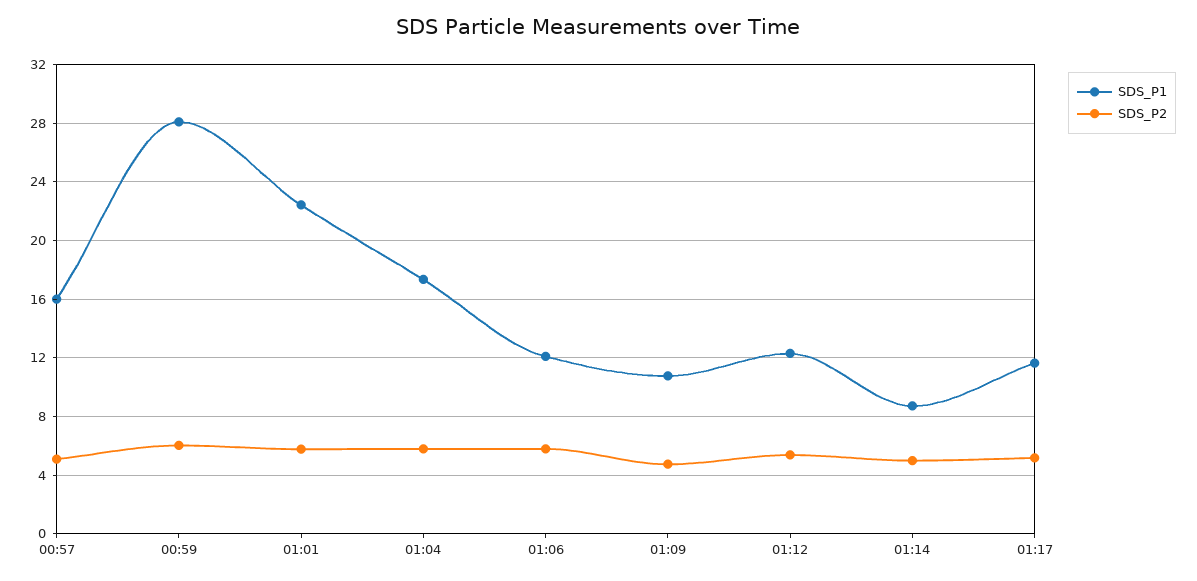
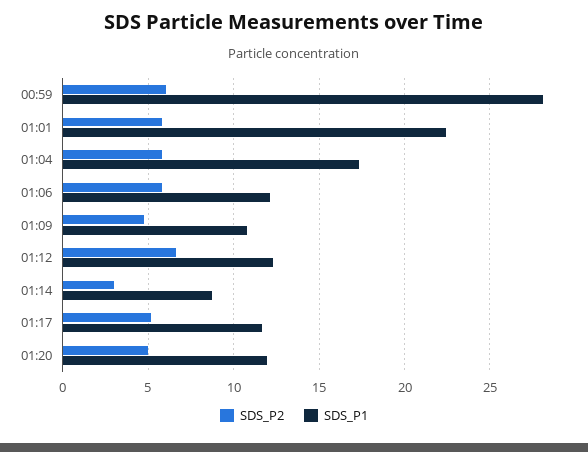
SDS_P1, 00:57: 16 -> none
SDS_P2, 00:57: 5 -> none
SDS_P2, 01:12: 5.5 -> 6.5
SDS_P2, 01:14: 5 -> 3
SDS_P2, 01:20: none -> 5
SDS_P1, 01:20: none -> 12

